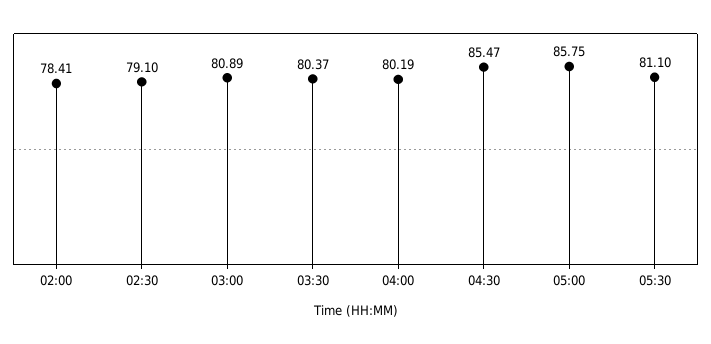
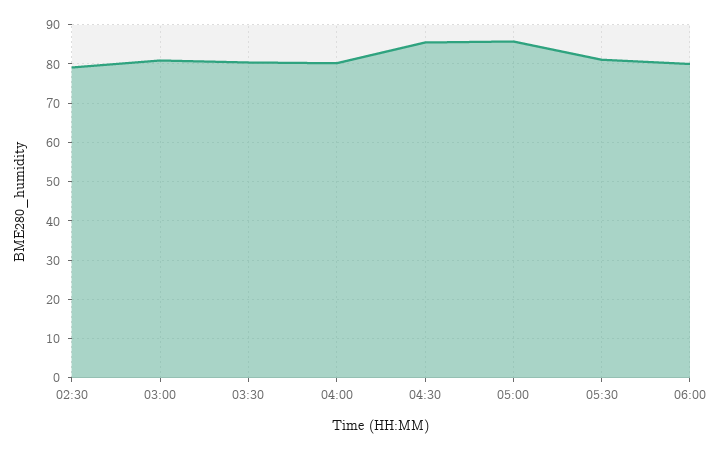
02:00: 78.41 -> none
06:00: none -> 80

